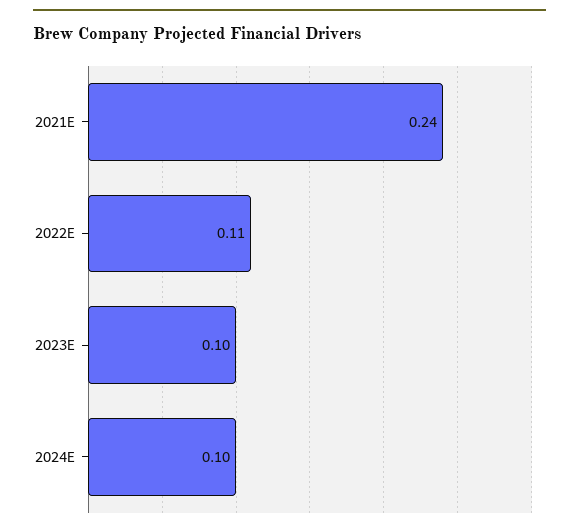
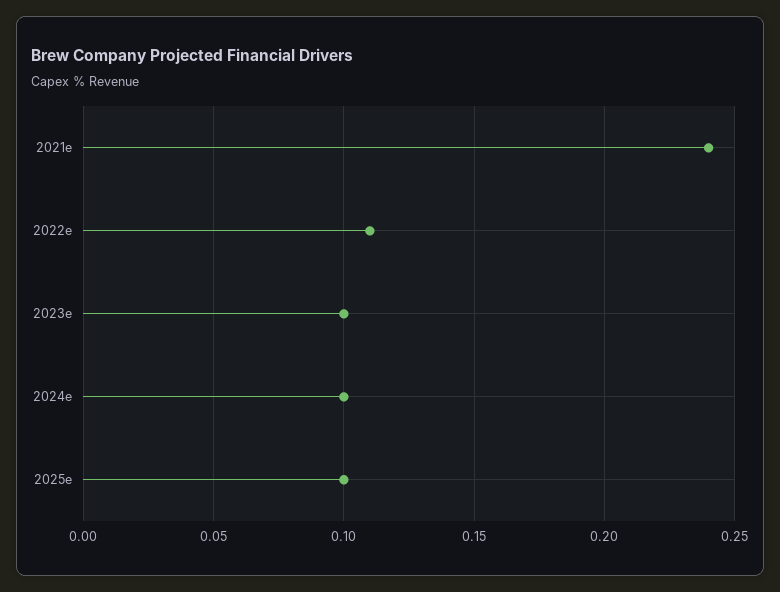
2025e: none -> 0.1

